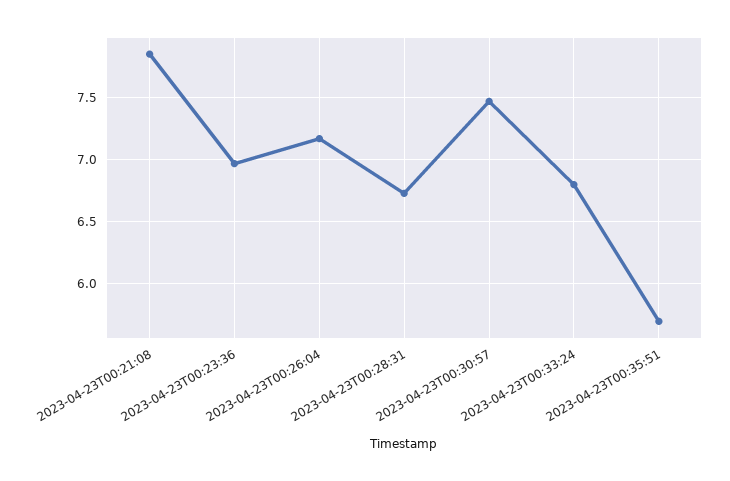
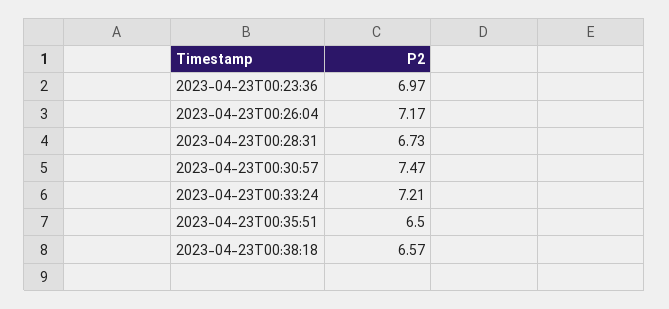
2023-04-23T00:21:08: 7.85 -> none
2023-04-23T00:33:24: 6.8 -> 7.21
2023-04-23T00:35:51: 5.7 -> 6.5
2023-04-23T00:38:18: none -> 6.57

